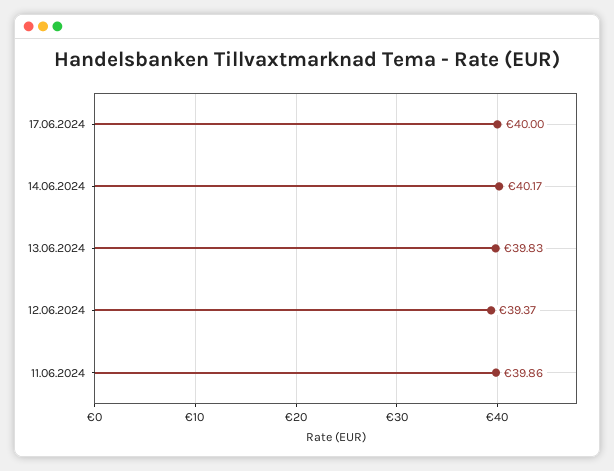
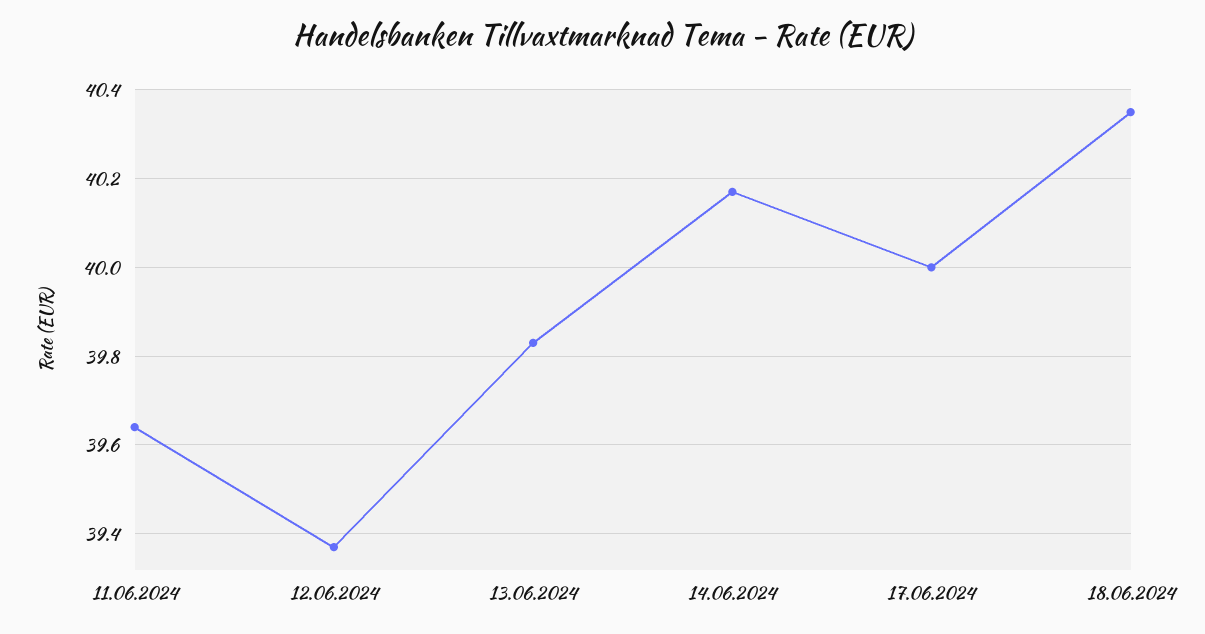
11.06.2024: 39.86 -> 39.65
18.06.2024: none -> 40.35

